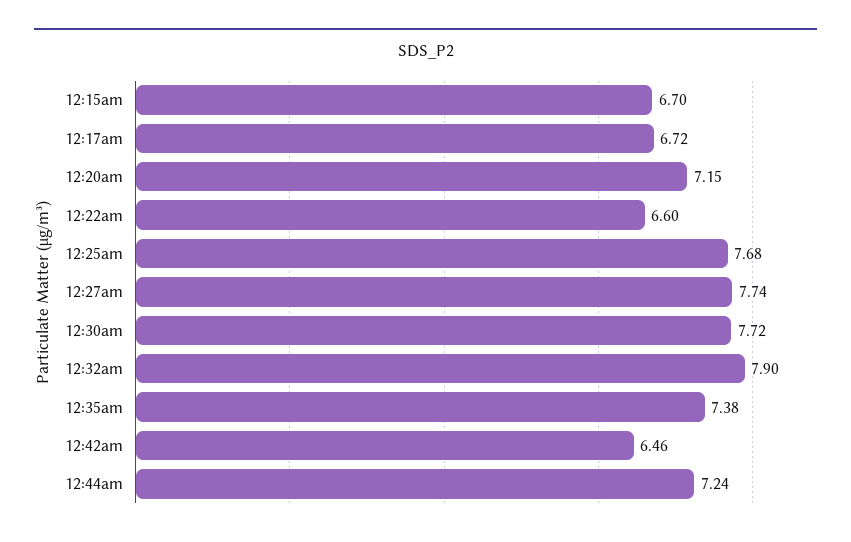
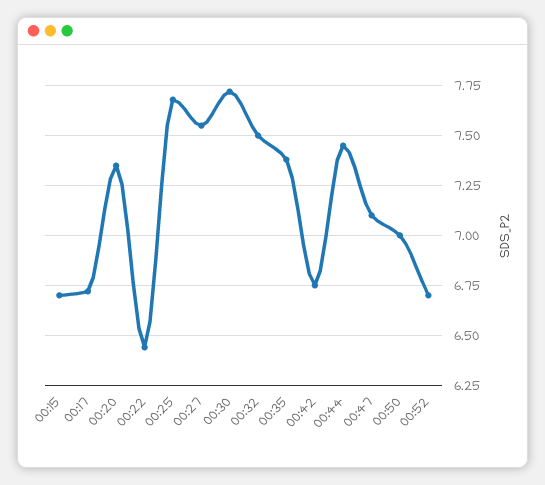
12:20am: 7.15 -> 7.35
12:22am: 6.6 -> 6.45
12:27am: 7.74 -> 7.55
12:32am: 7.9 -> 7.5
12:42am: 6.46 -> 6.75
12:44am: 7.24 -> 7.45
00:47: none -> 7.1
00:50: none -> 7
00:52: none -> 6.7

